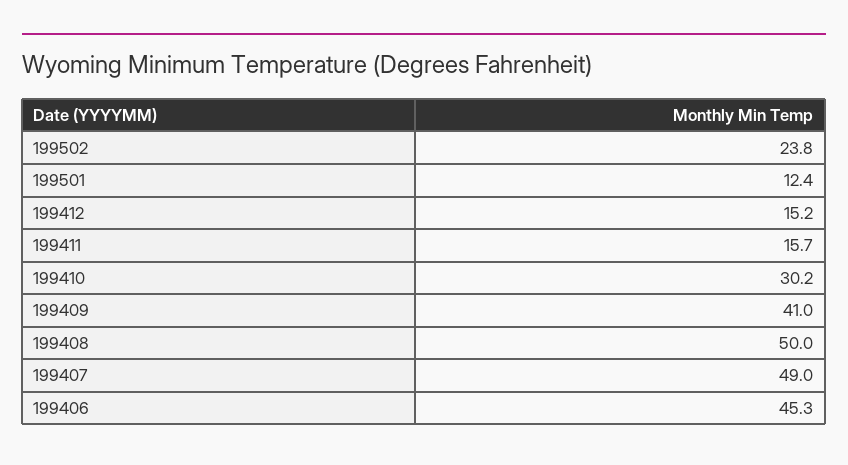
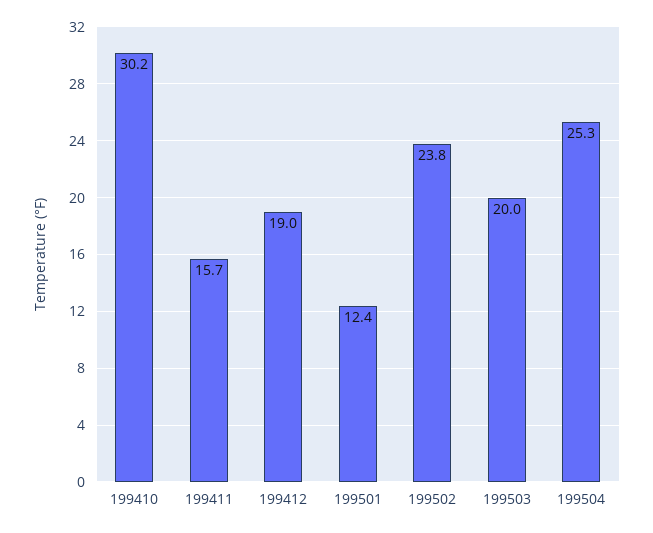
199412: 15.2 -> 19
199409: 41 -> none
199408: 50 -> none
199407: 49 -> none
199406: 45.3 -> none
199503: none -> 20
199504: none -> 25.3

